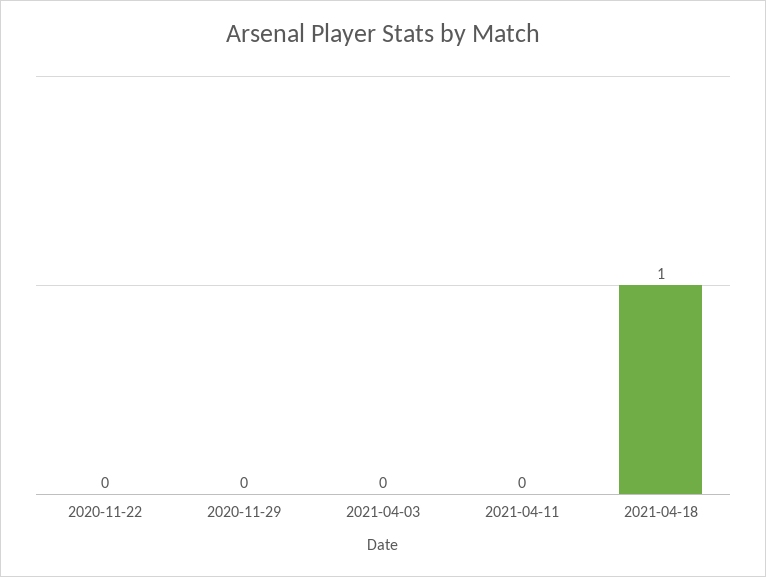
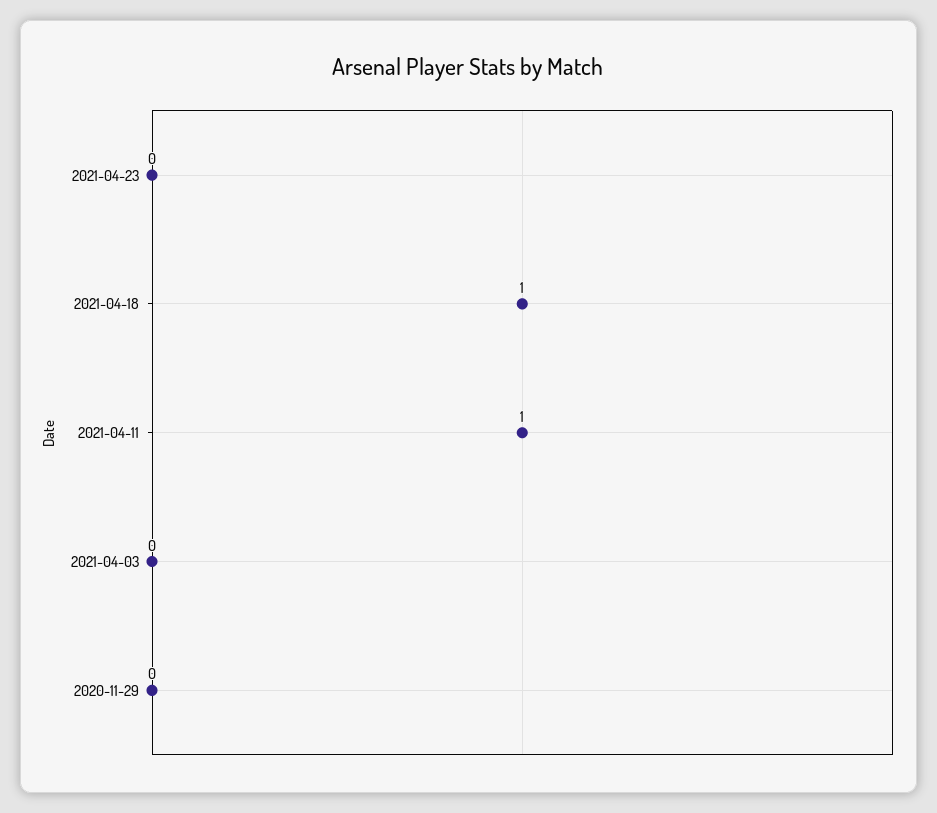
2020-11-22: 0 -> none
2021-04-11: 0 -> 1
2021-04-23: none -> 0

